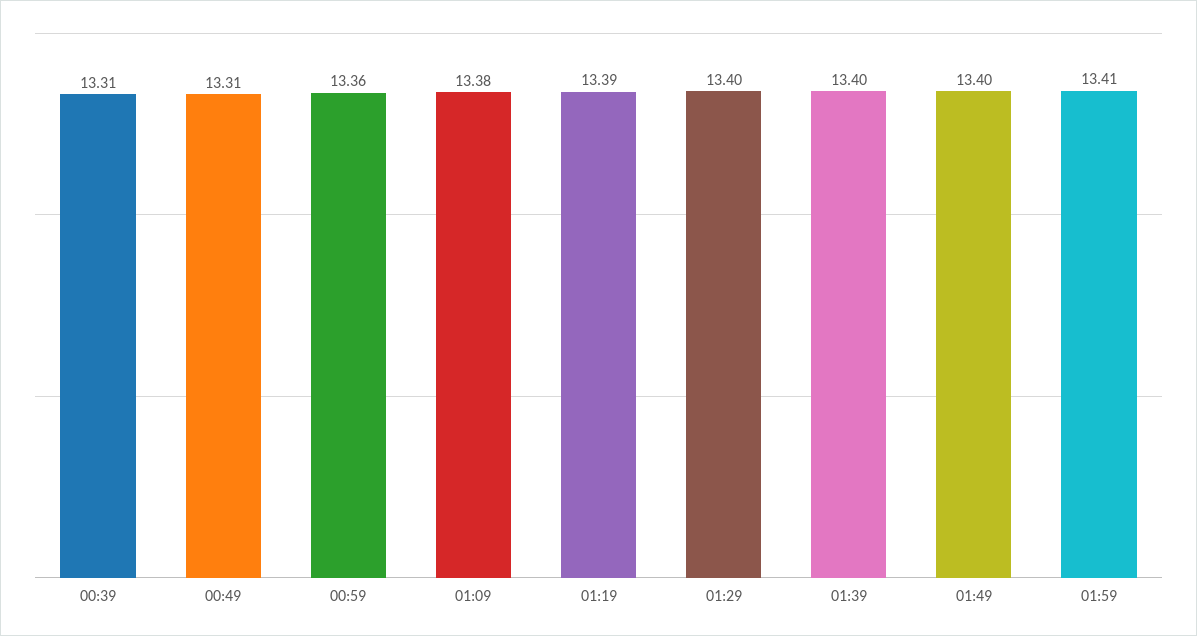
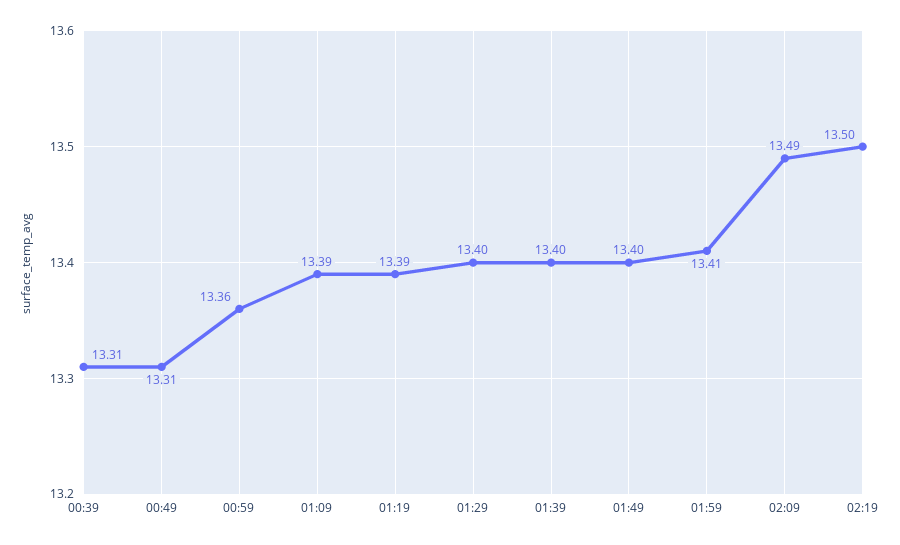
01:09: 13.38 -> 13.39
02:09: none -> 13.49
02:19: none -> 13.5

